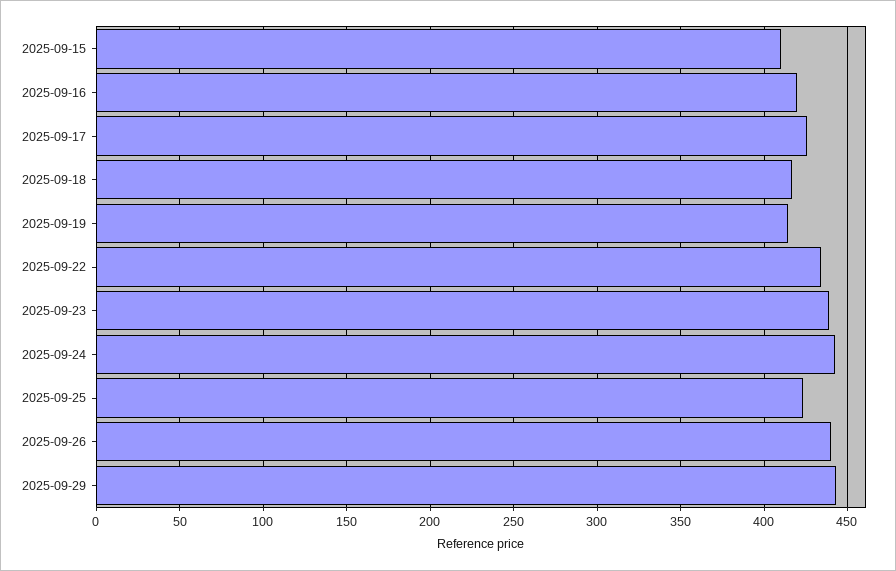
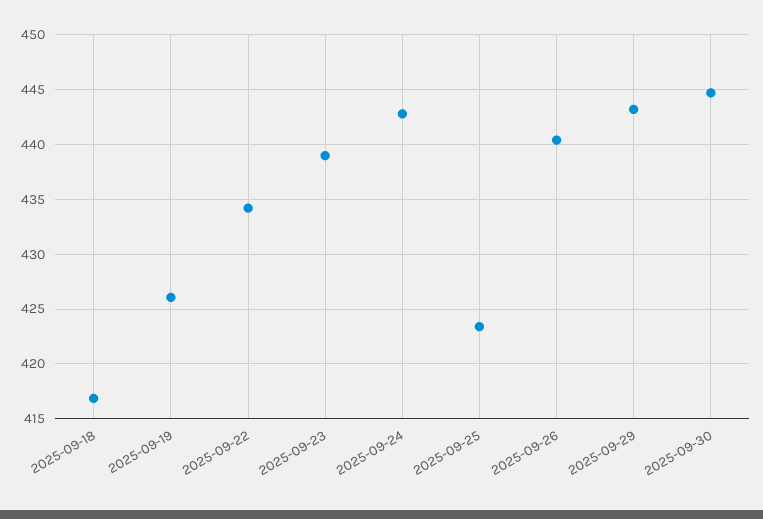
2025-09-15: 410 -> none
2025-09-16: 420 -> none
2025-09-17: 425 -> none
2025-09-19: 415 -> 426
2025-09-30: none -> 445

